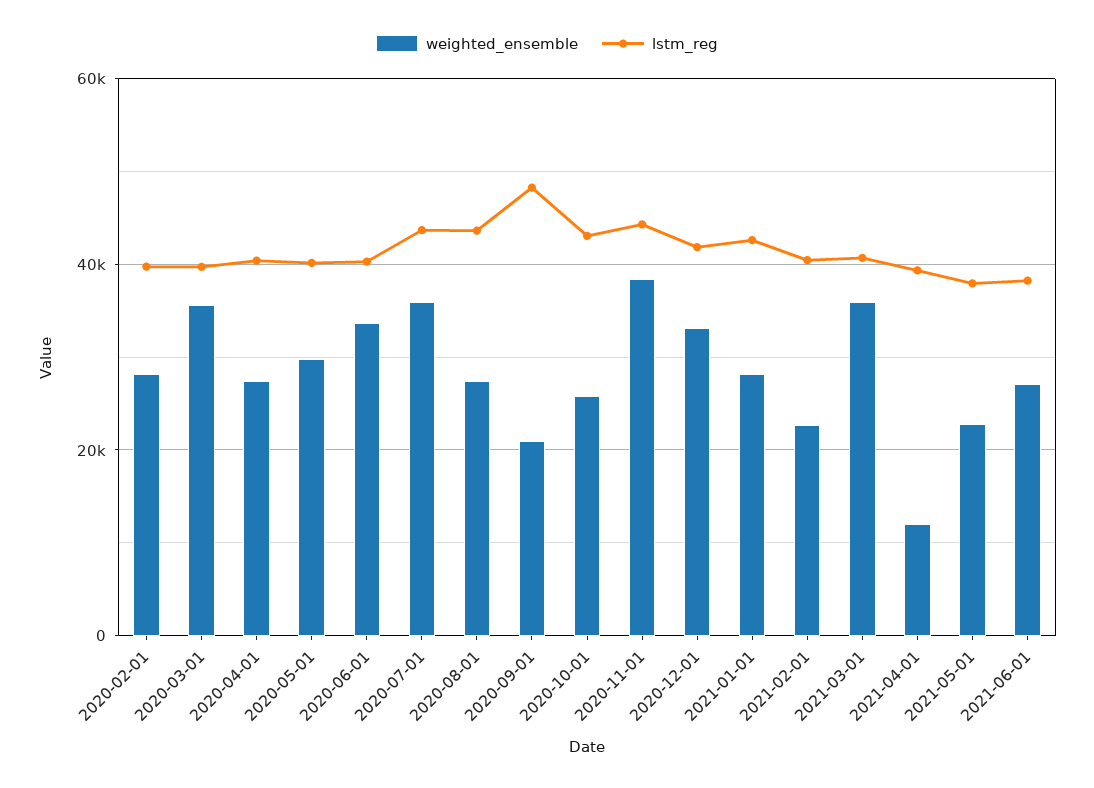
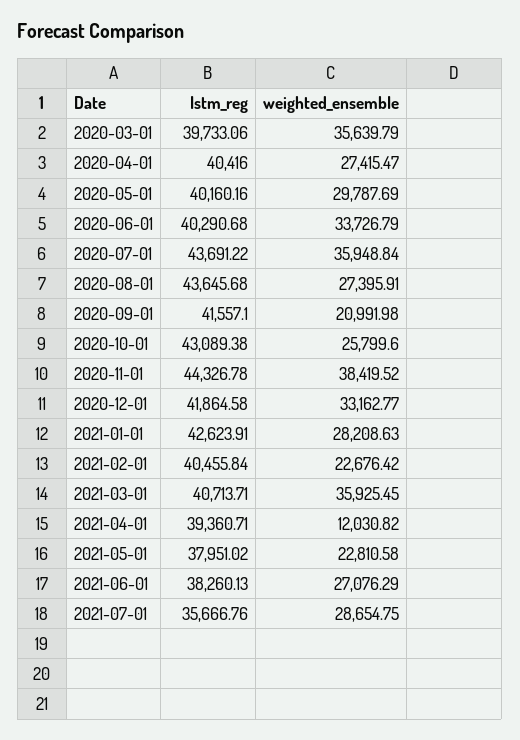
weighted_ensemble, 2020-02-01: 28000 -> none
lstm_reg, 2020-02-01: 40000 -> none
lstm_reg, 2020-09-01: 48000 -> 41557.1
lstm_reg, 2021-07-01: none -> 35666.76
weighted_ensemble, 2021-07-01: none -> 28654.75

